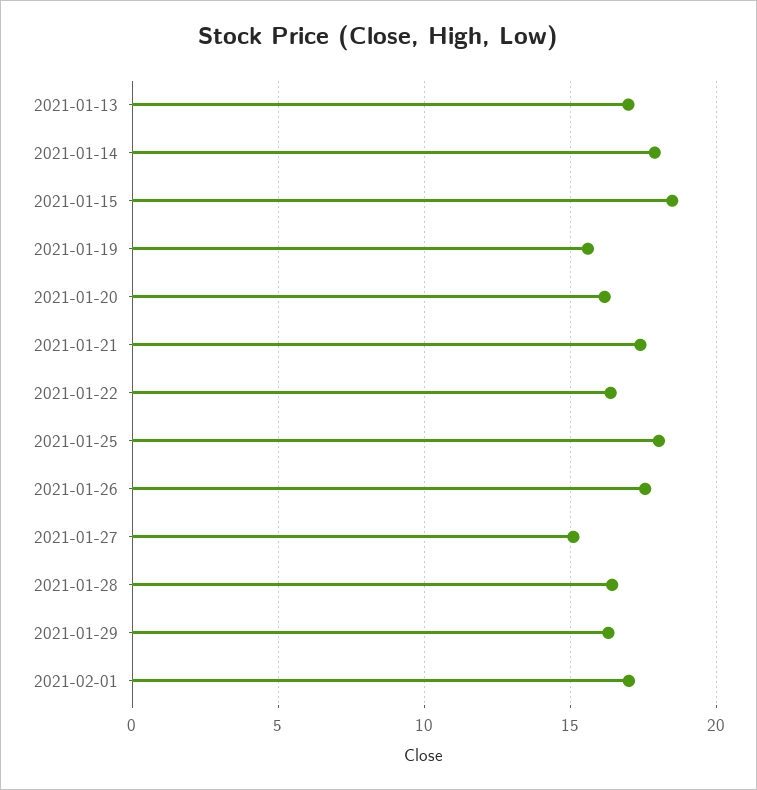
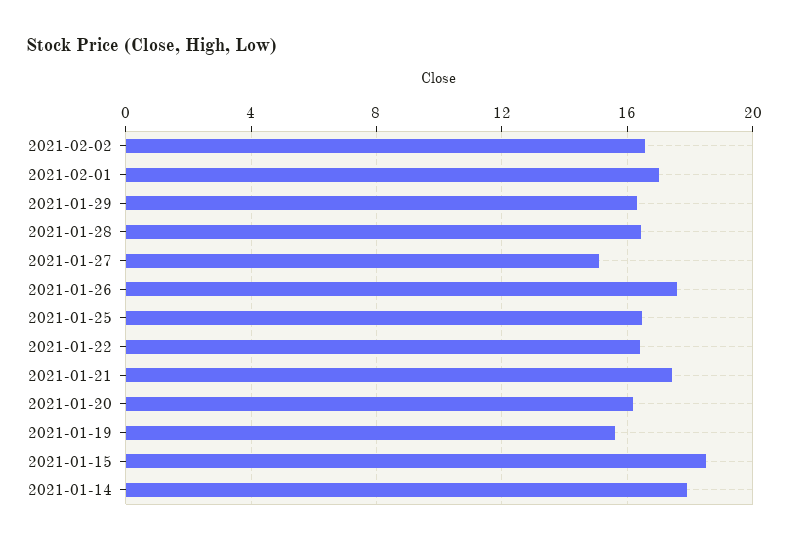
2021-01-13: 17 -> none
2021-01-25: 18 -> 16.5
2021-02-02: none -> 16.5

